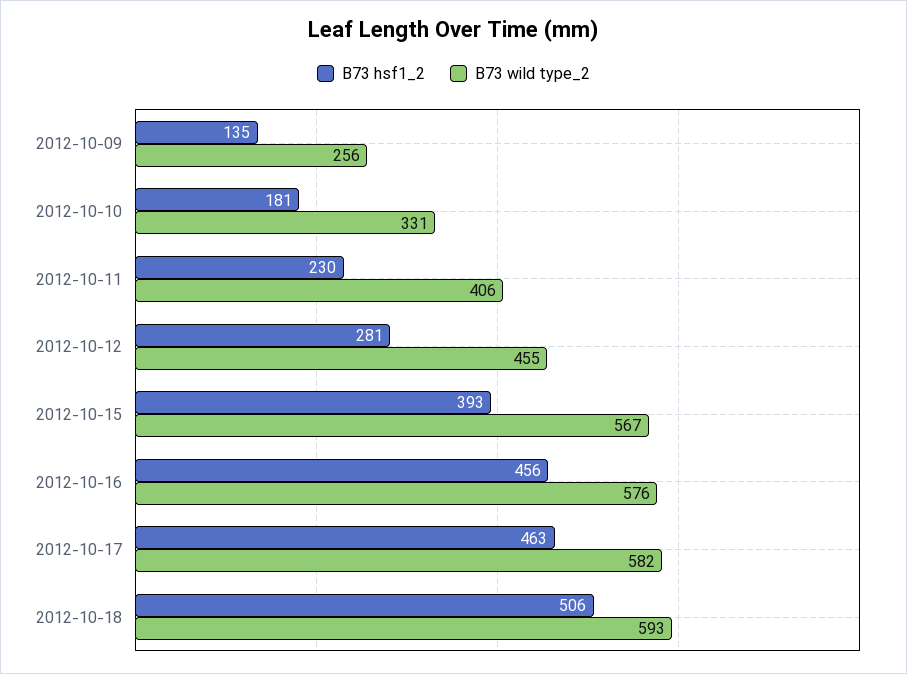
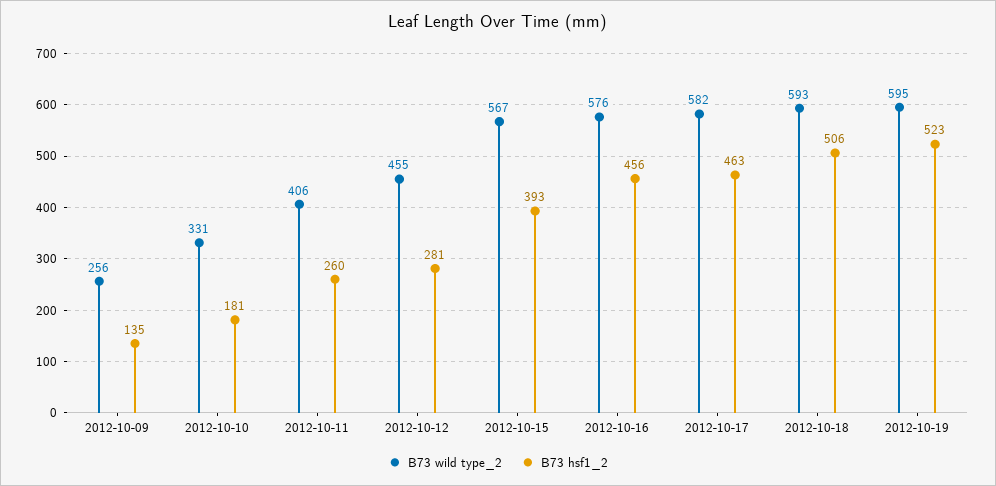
B73 hsf1_2, 2012-10-11: 230 -> 260
B73 wild type_2, 2012-10-19: none -> 595
B73 hsf1_2, 2012-10-19: none -> 523

